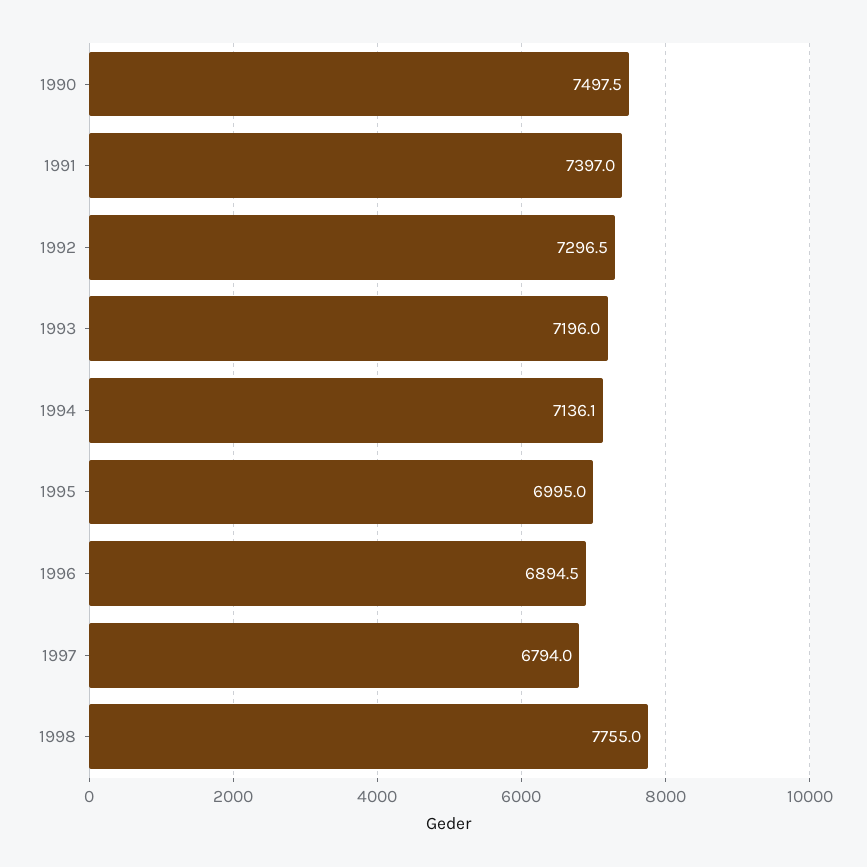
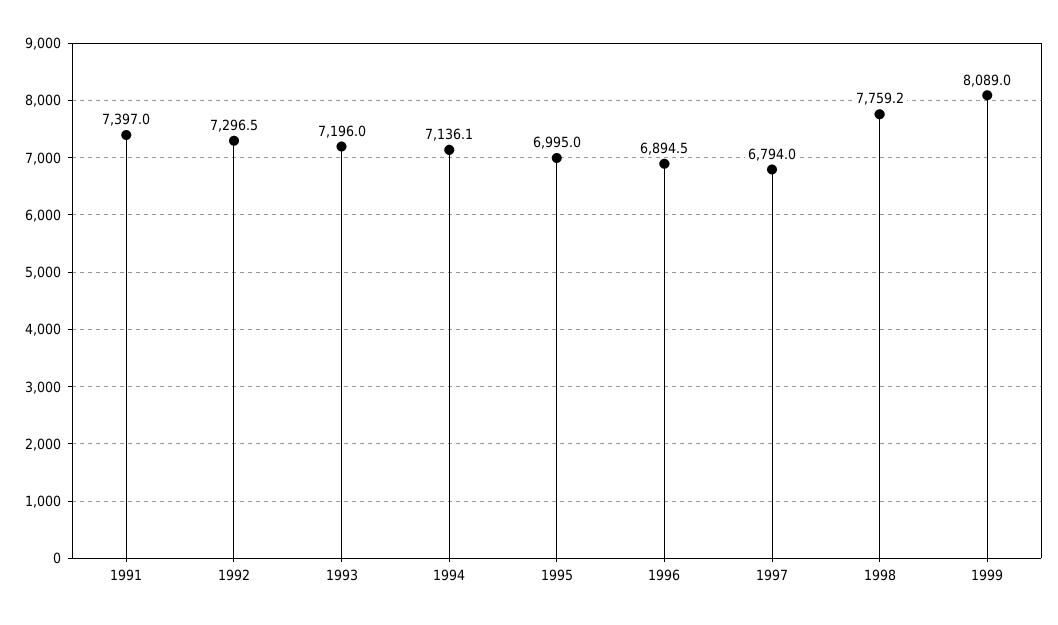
1990: 7497.5 -> none
1998: 7755 -> 7759.2
1999: none -> 8089

